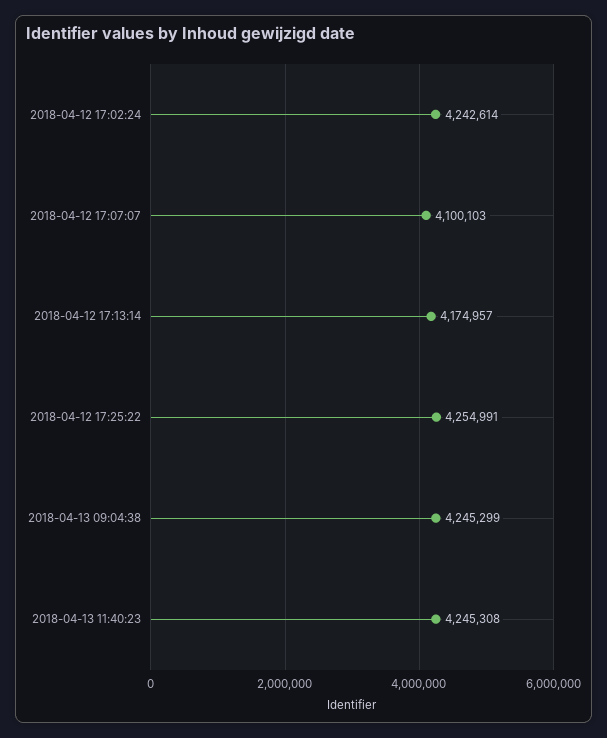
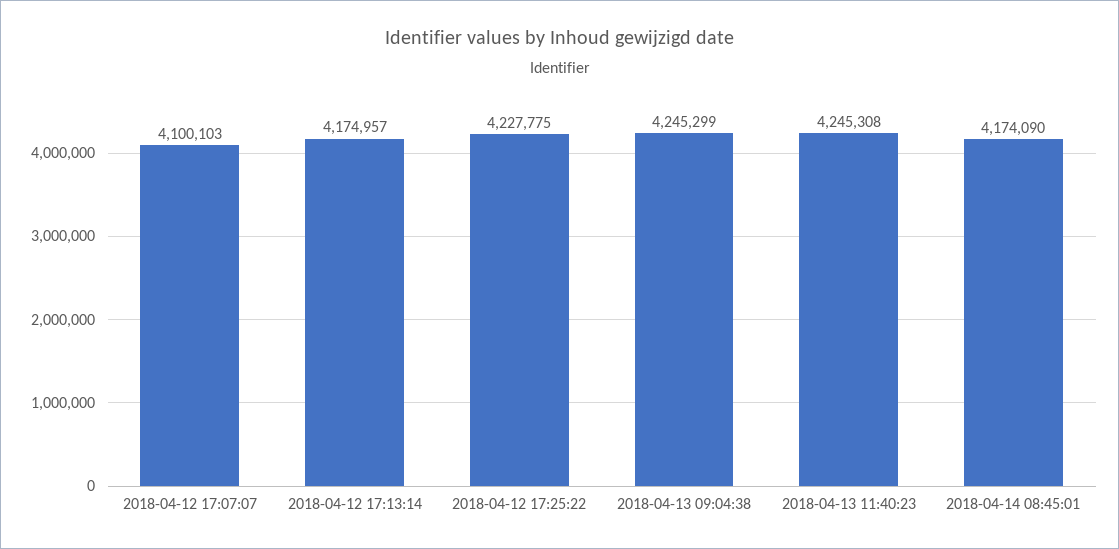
2018-04-12 17:02:24: 4242614 -> none
2018-04-12 17:25:22: 4254991 -> 4227775
2018-04-14 08:45:01: none -> 4174090

